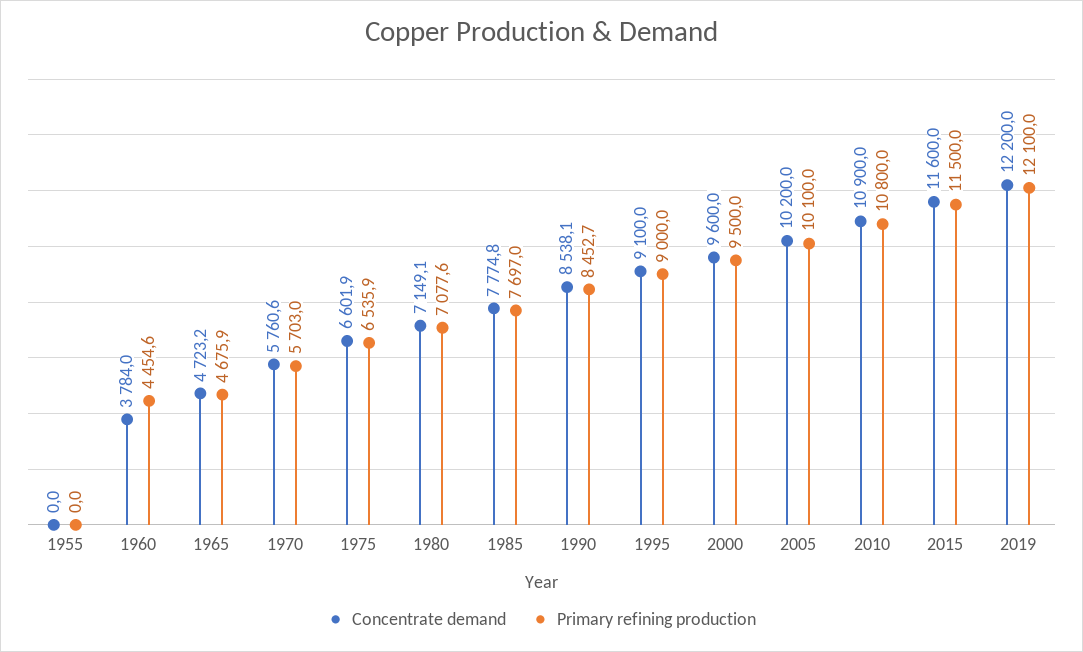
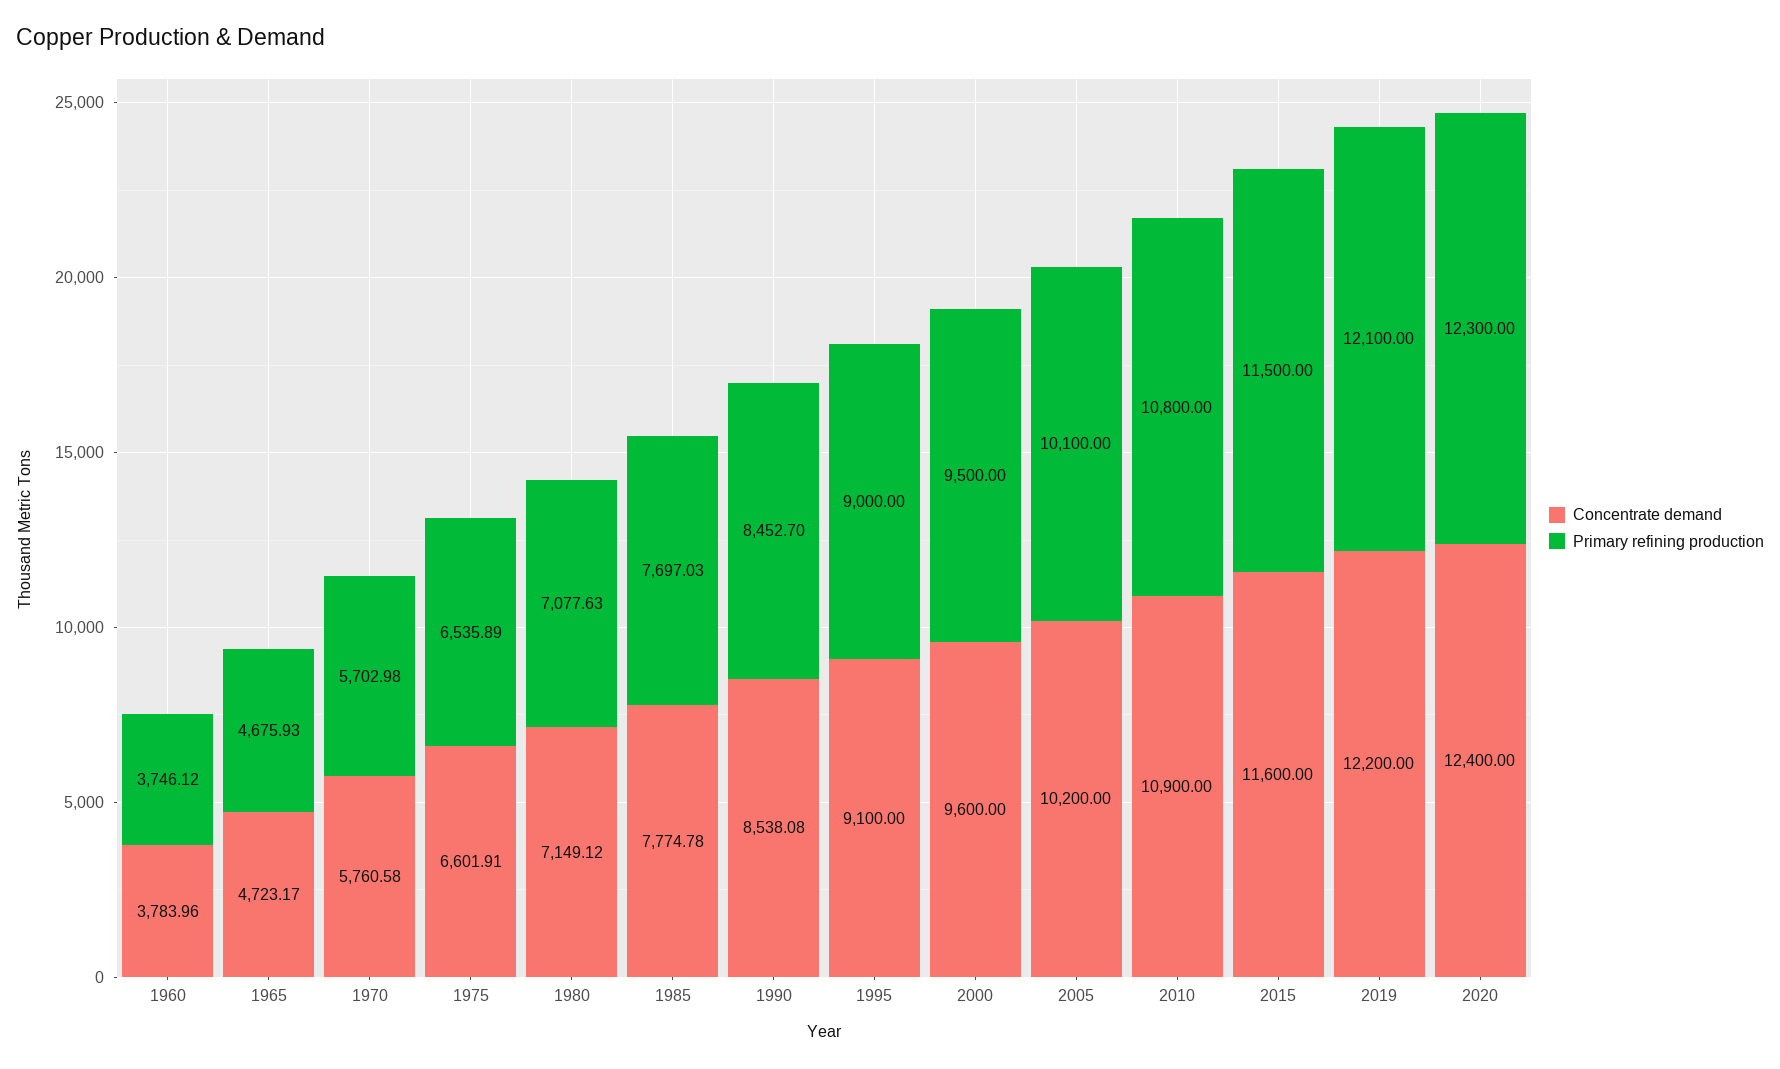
Concentrate demand, 1955: 0 -> none
Primary refining production, 1955: 0 -> none
Primary refining production, 1960: 4454.6 -> 3746.12
Concentrate demand, 2020: none -> 12400
Primary refining production, 2020: none -> 12300

